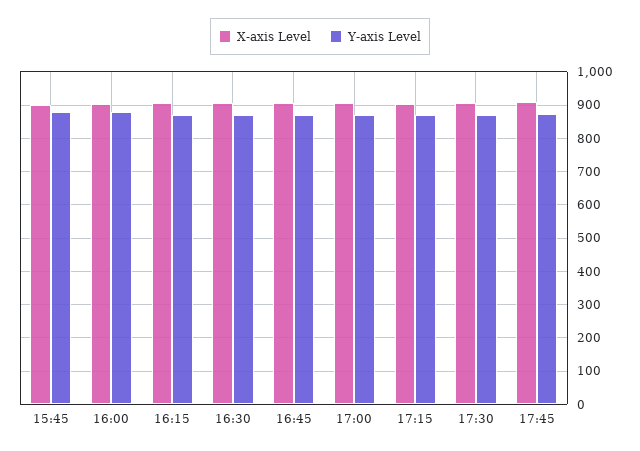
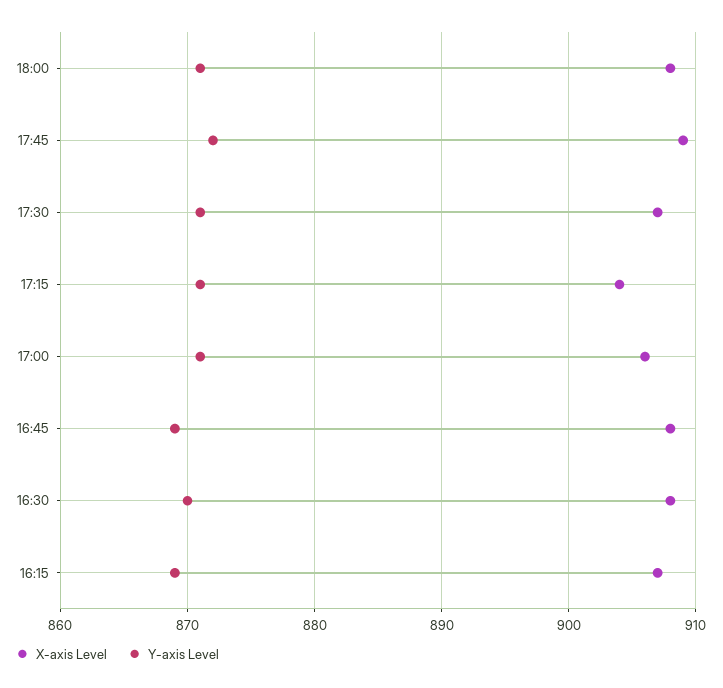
X-axis Level, 15:45: 900 -> none
Y-axis Level, 15:45: 880 -> none
X-axis Level, 16:00: 900 -> none
Y-axis Level, 16:00: 880 -> none
X-axis Level, 18:00: none -> 908
Y-axis Level, 18:00: none -> 871

